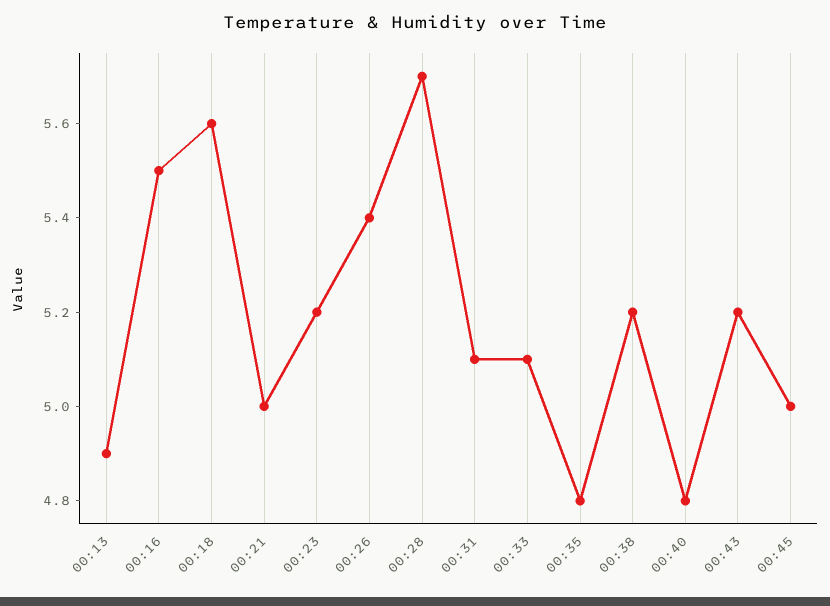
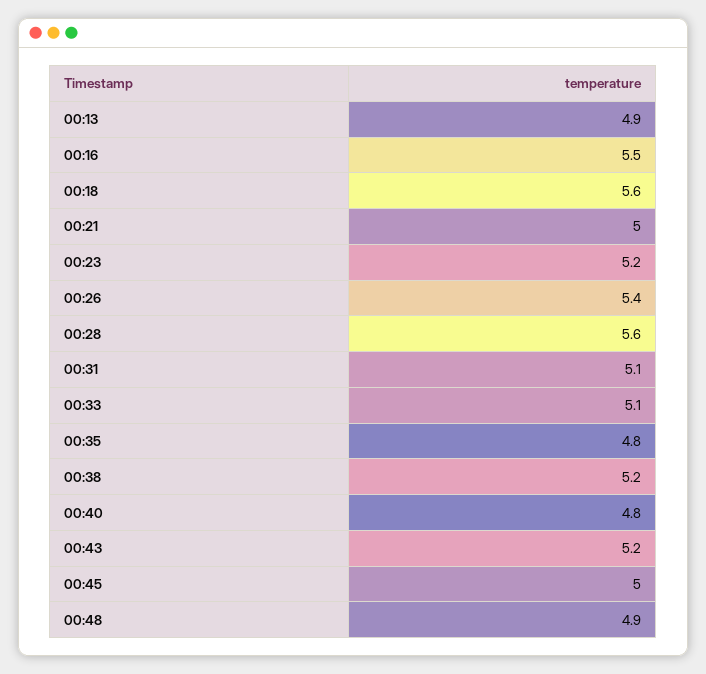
00:28: 5.7 -> 5.6
00:48: none -> 4.9

